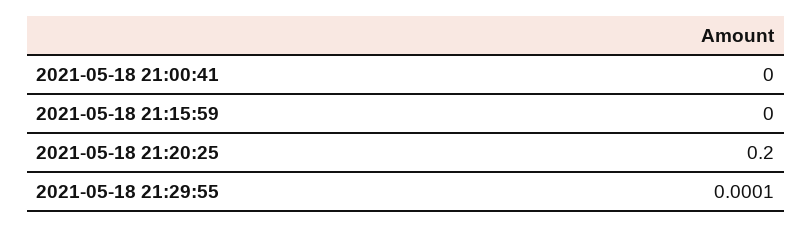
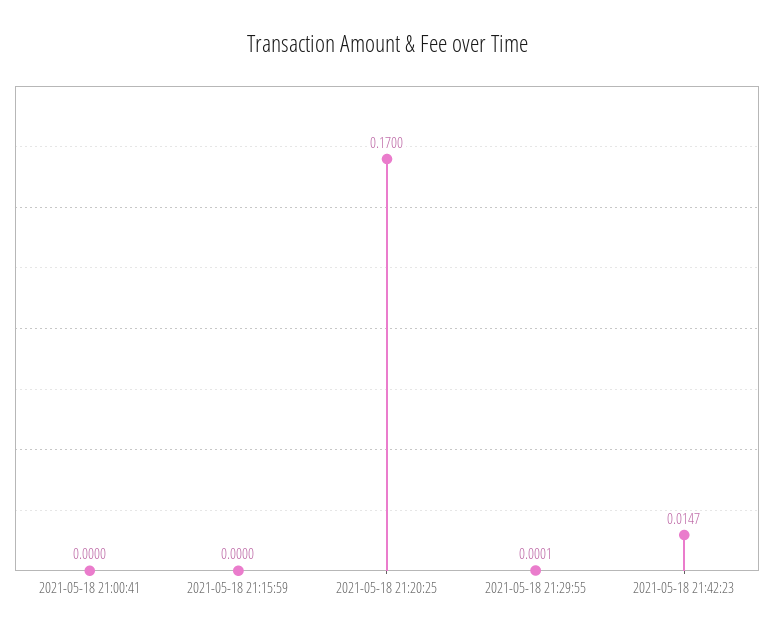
2021-05-18 21:20:25: 0.2 -> 0.17
2021-05-18 21:42:23: none -> 0.0147

